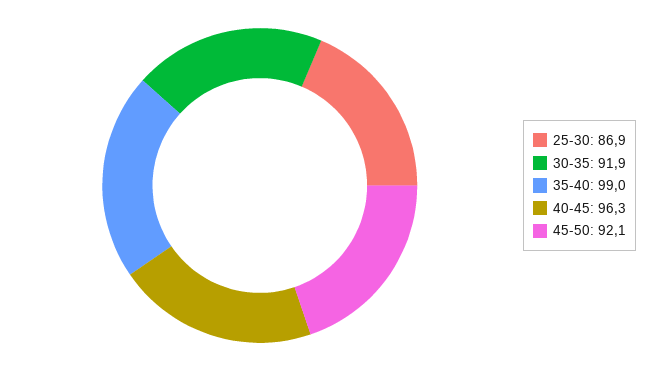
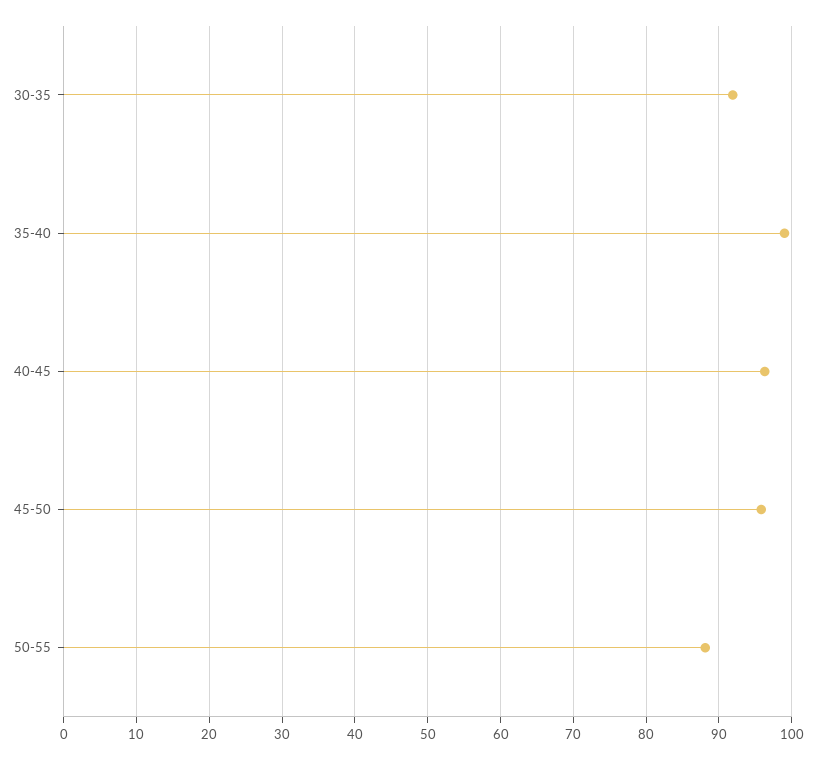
25-30: 86.9 -> none
45-50: 92.1 -> 96
50-55: none -> 88

